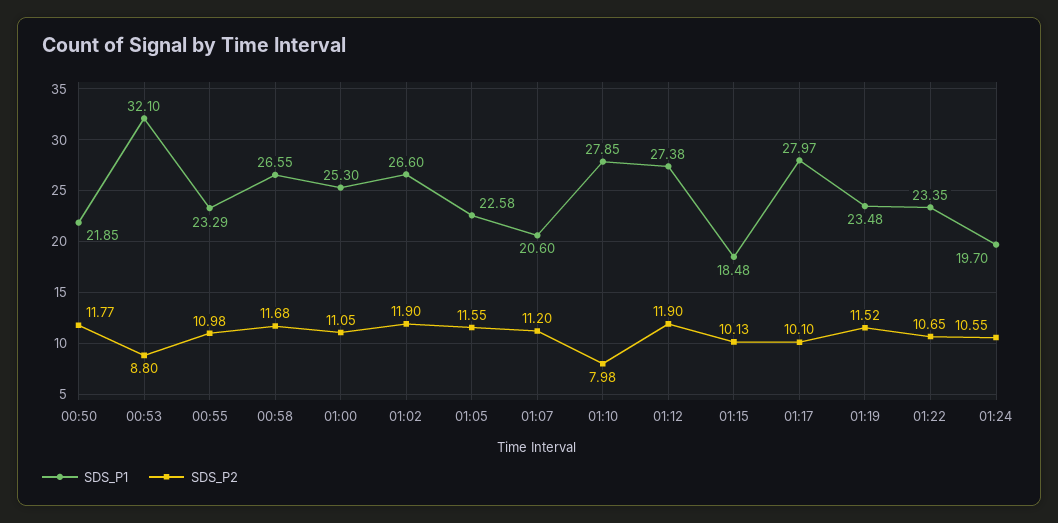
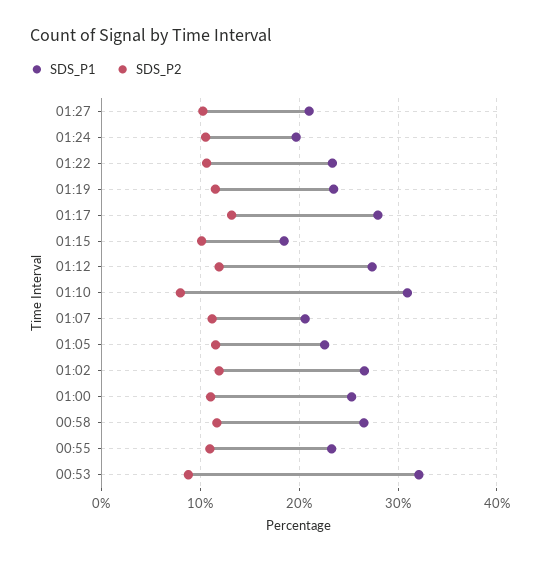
SDS_P1, 00:50: 21.85 -> none
SDS_P2, 00:50: 11.77 -> none
SDS_P1, 01:10: 27.85 -> 31
SDS_P2, 01:17: 10.1 -> 13
SDS_P1, 01:27: none -> 21
SDS_P2, 01:27: none -> 10

